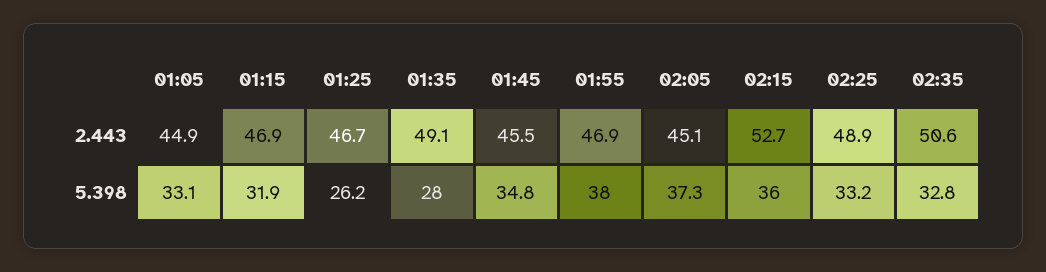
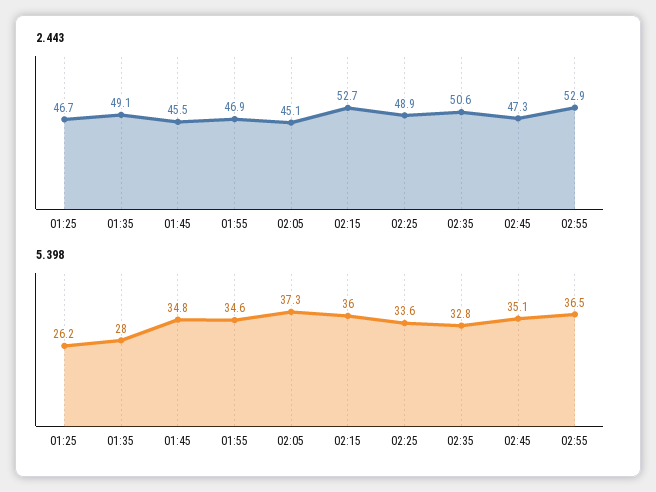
2.443, 01:05: 44.9 -> none
2.443, 01:15: 46.9 -> none
5.398, 01:05: 33.1 -> none
5.398, 01:15: 31.9 -> none
5.398, 01:55: 38 -> 34.6
5.398, 02:25: 33.2 -> 33.6
2.443, 02:45: none -> 47.3
2.443, 02:55: none -> 52.9
5.398, 02:45: none -> 35.1
5.398, 02:55: none -> 36.5

